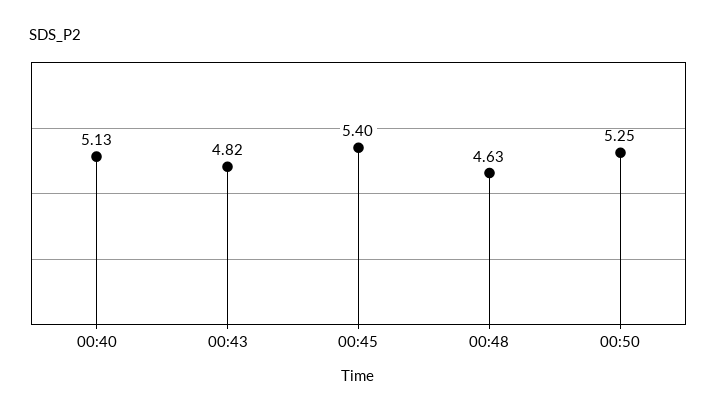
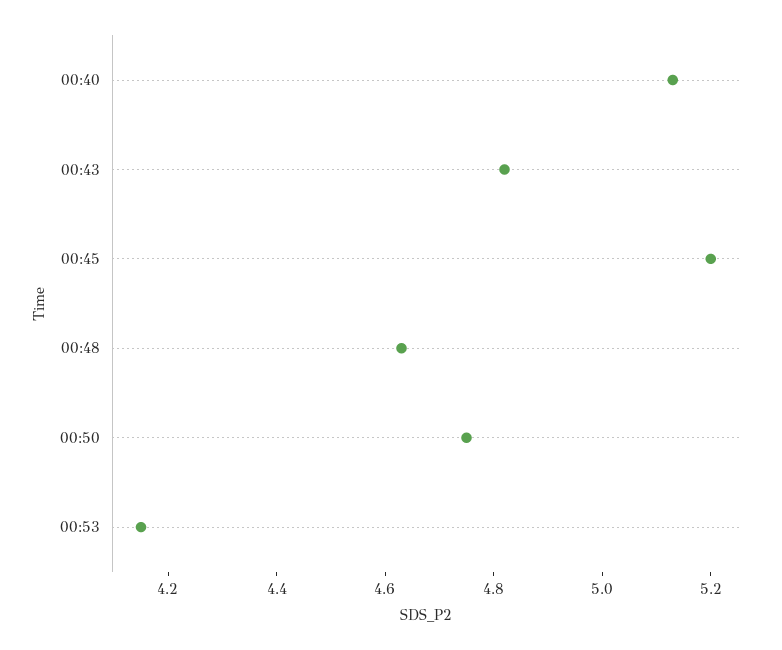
00:45: 5.4 -> 5.2
00:50: 5.25 -> 4.75
00:53: none -> 4.15

